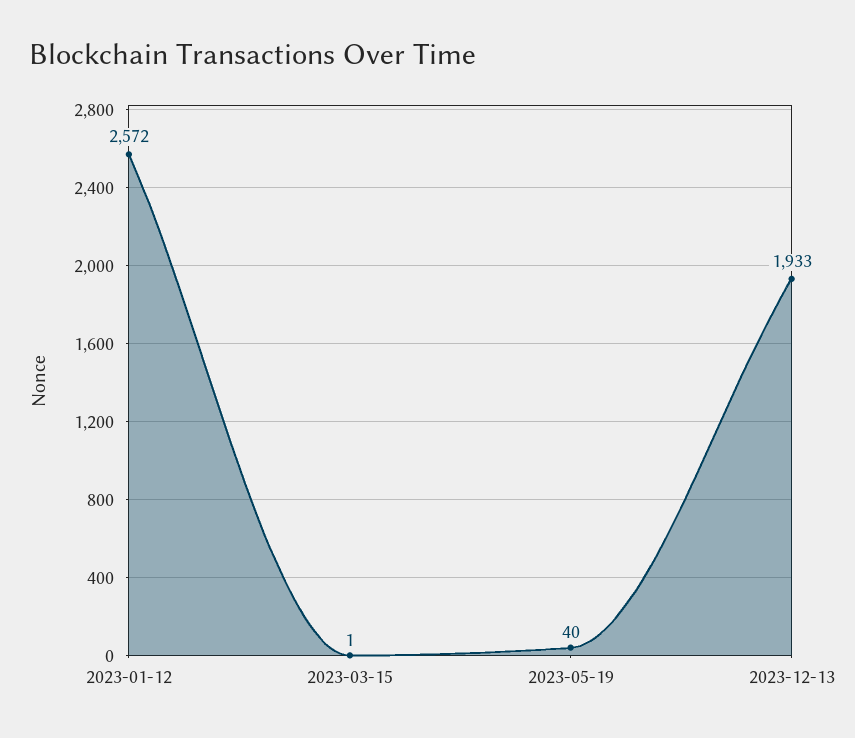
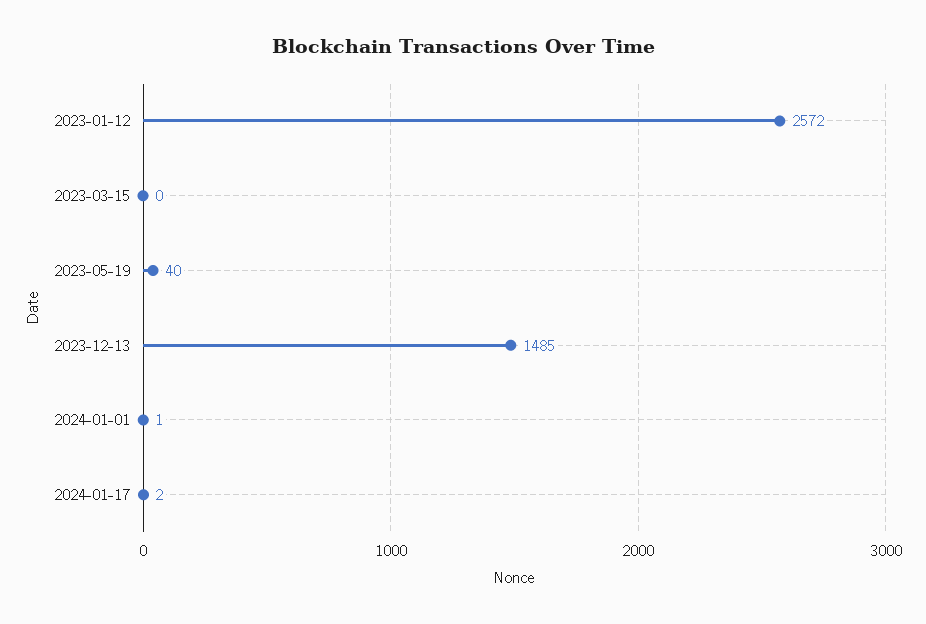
2023-03-15: 1 -> 0
2023-12-13: 1933 -> 1485
2024-01-01: none -> 1
2024-01-17: none -> 2

